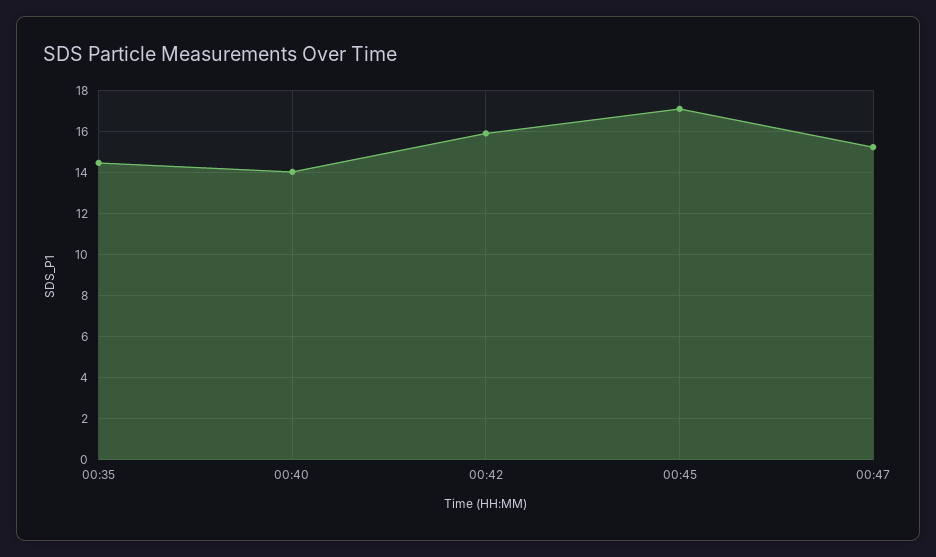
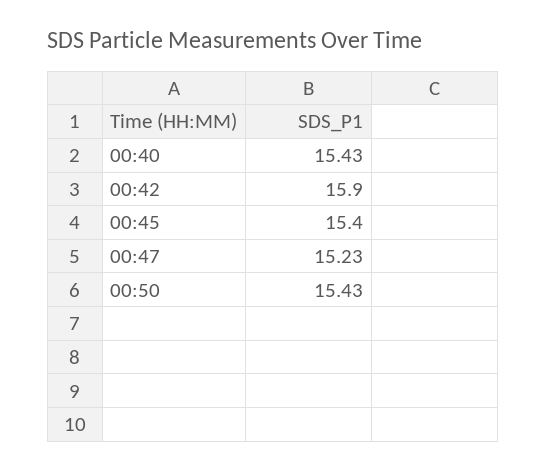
00:35: 14.5 -> none
00:40: 14 -> 15.43
00:45: 17 -> 15.4
00:50: none -> 15.43

